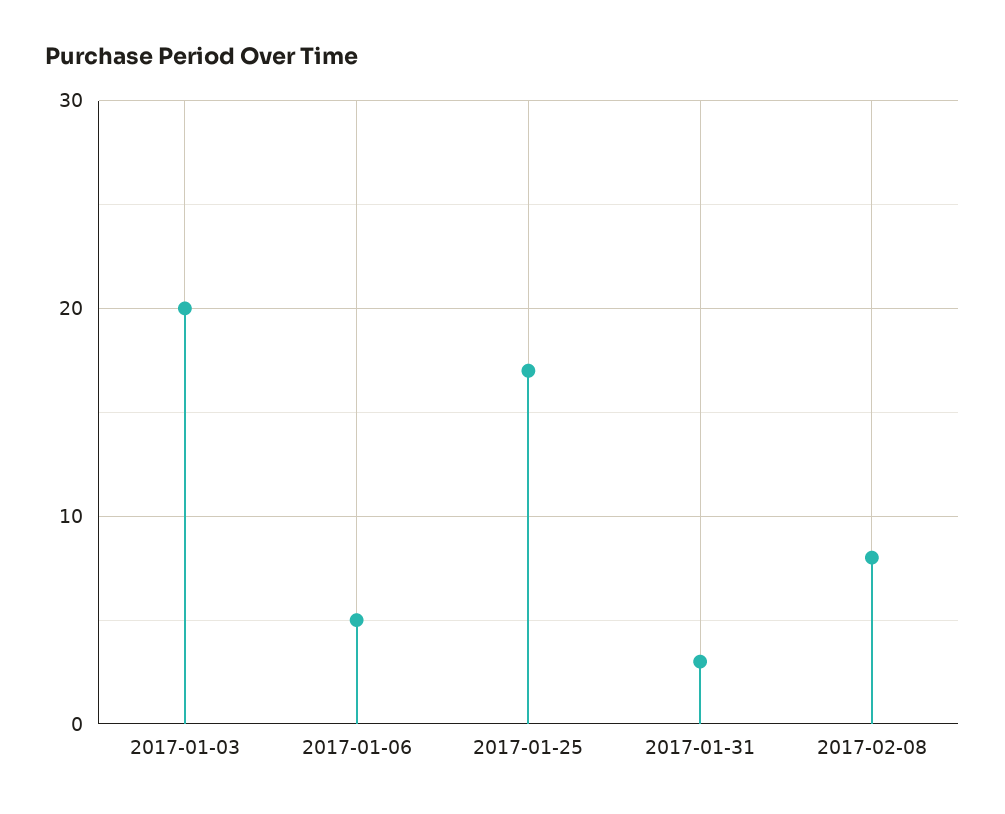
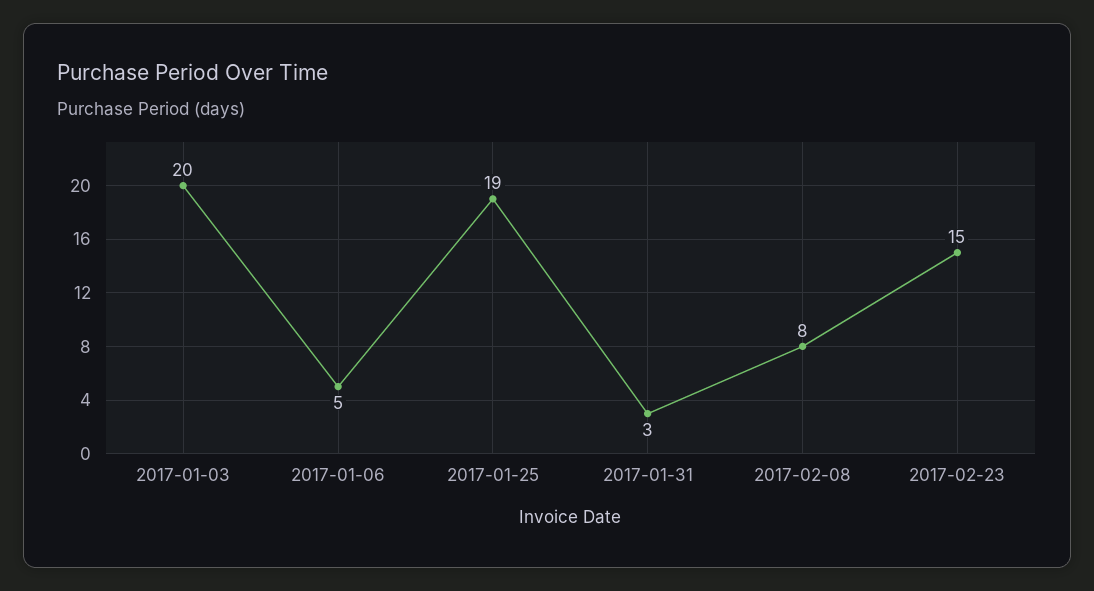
2017-01-25: 17 -> 19
2017-02-23: none -> 15

